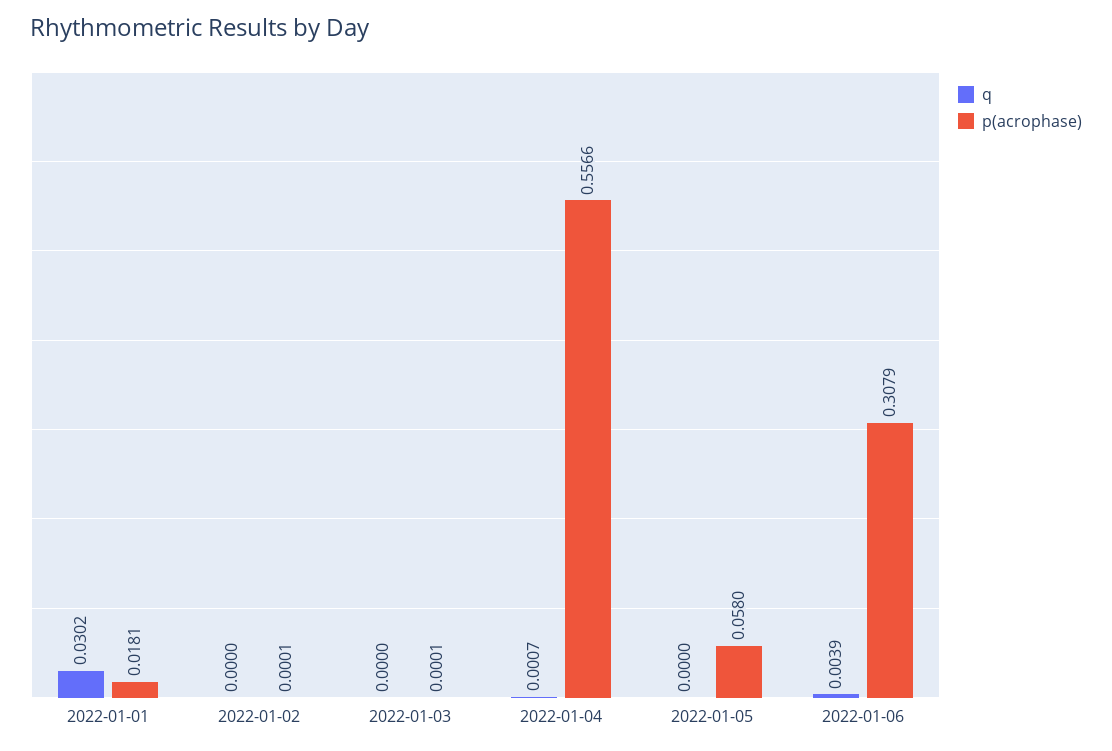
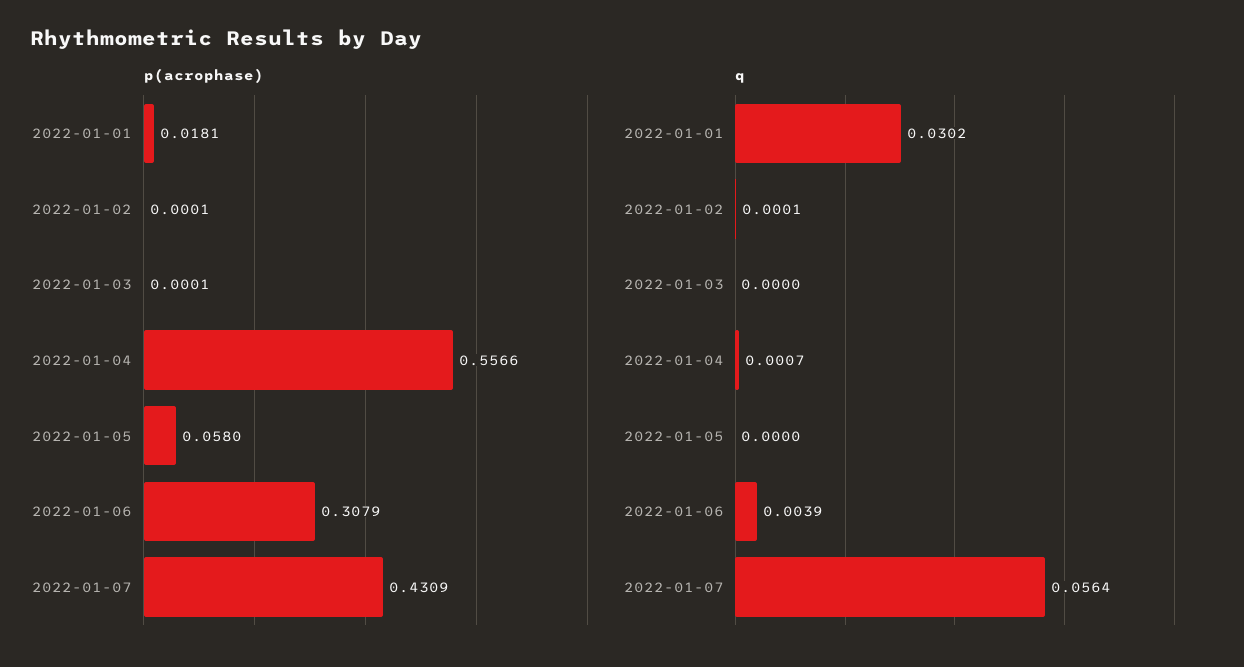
q, 2022-01-02: 0 -> 0.0001
p(acrophase), 2022-01-07: none -> 0.4309
q, 2022-01-07: none -> 0.0564

